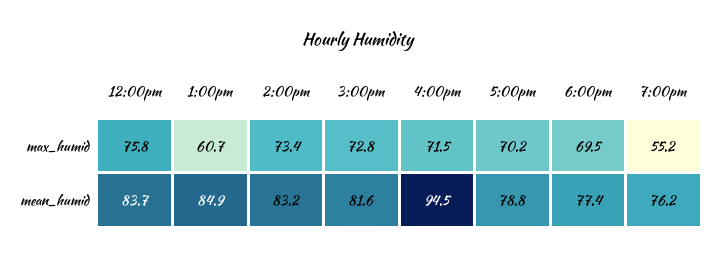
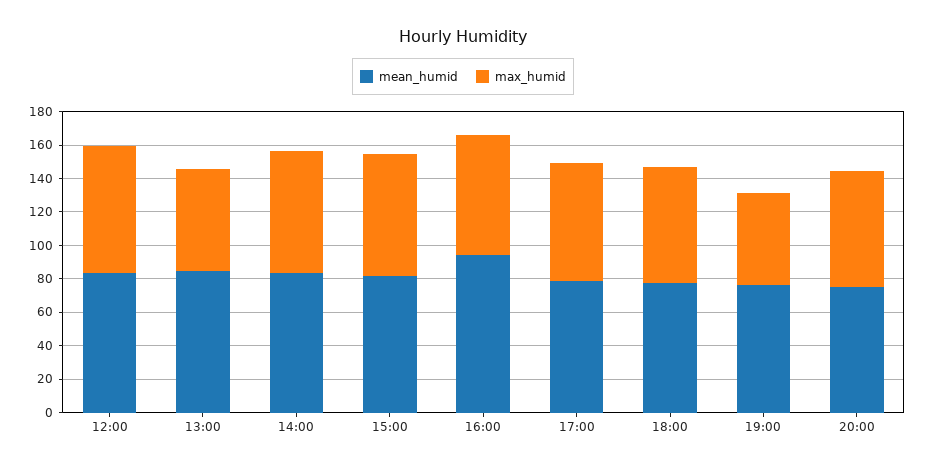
mean_humid, 20:00: none -> 75
max_humid, 20:00: none -> 70

